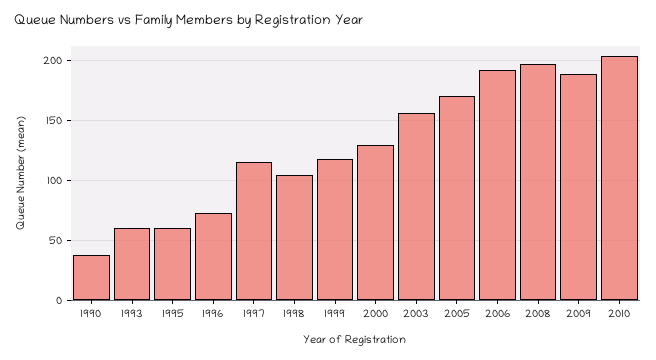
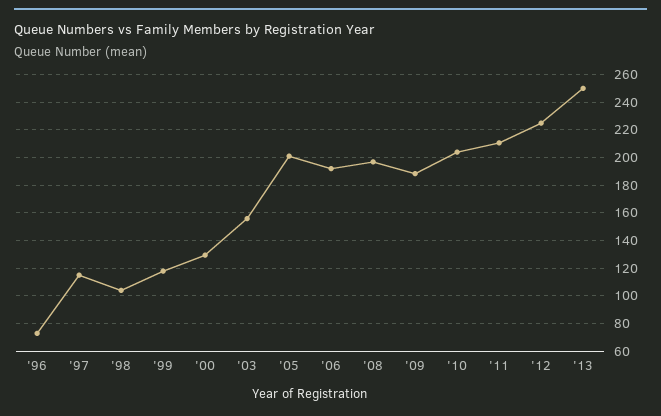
1990: 40 -> none
1993: 60 -> none
1995: 60 -> none
2005: 170 -> 200
'11: none -> 210
'12: none -> 225
'13: none -> 250

